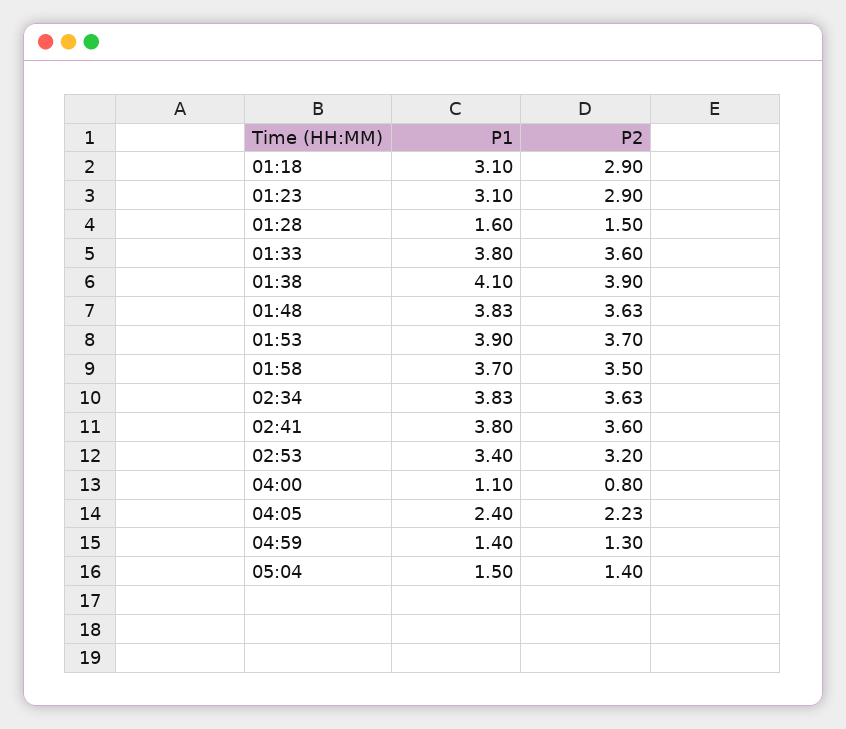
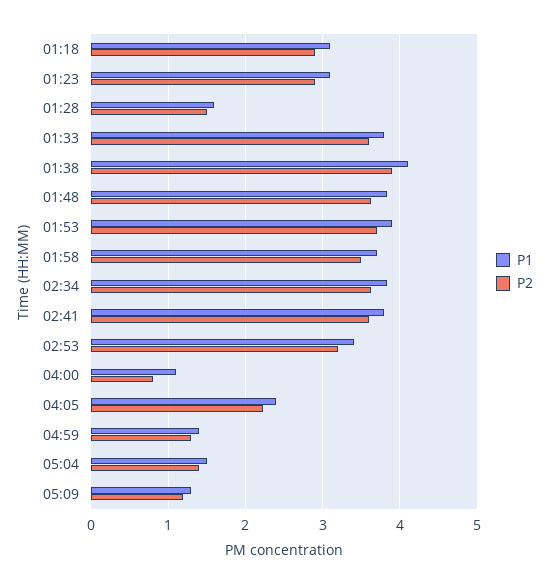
P1, 05:09: none -> 1.3
P2, 05:09: none -> 1.2

